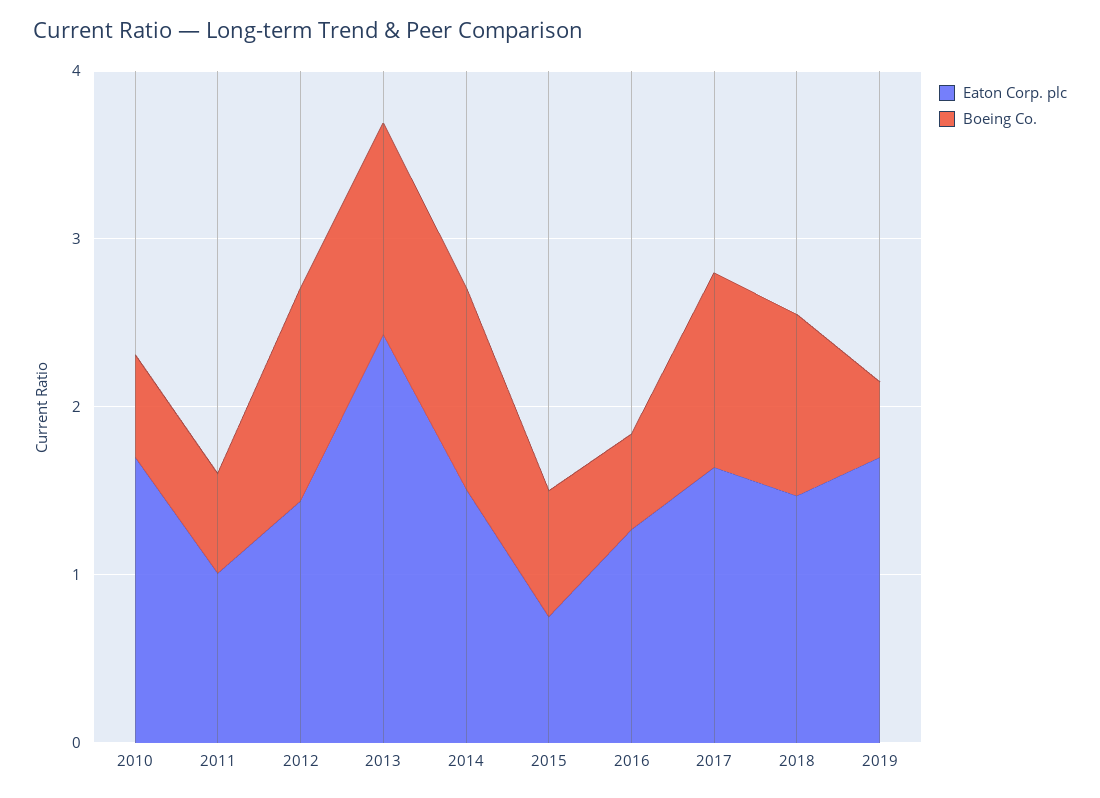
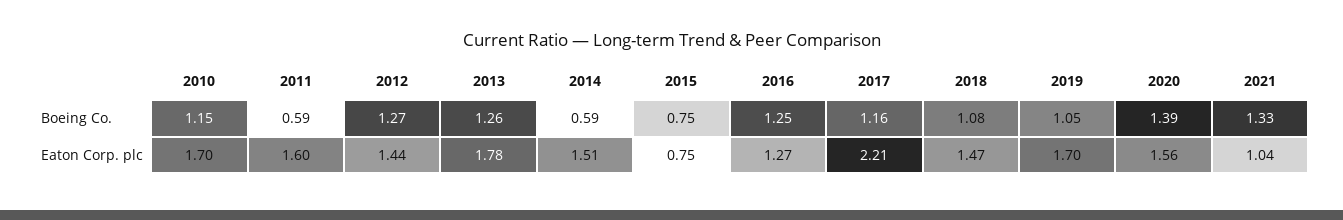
Boeing Co., 2010: 0.6 -> 1.15
Eaton Corp. plc, 2011: 1 -> 1.6
Eaton Corp. plc, 2013: 2.4 -> 1.78
Boeing Co., 2014: 1.2 -> 0.59
Boeing Co., 2016: 0.6 -> 1.25
Eaton Corp. plc, 2017: 1.6 -> 2.21
Boeing Co., 2019: 0.4 -> 1.05
Boeing Co., 2020: none -> 1.39
Boeing Co., 2021: none -> 1.33
Eaton Corp. plc, 2020: none -> 1.56
Eaton Corp. plc, 2021: none -> 1.04

